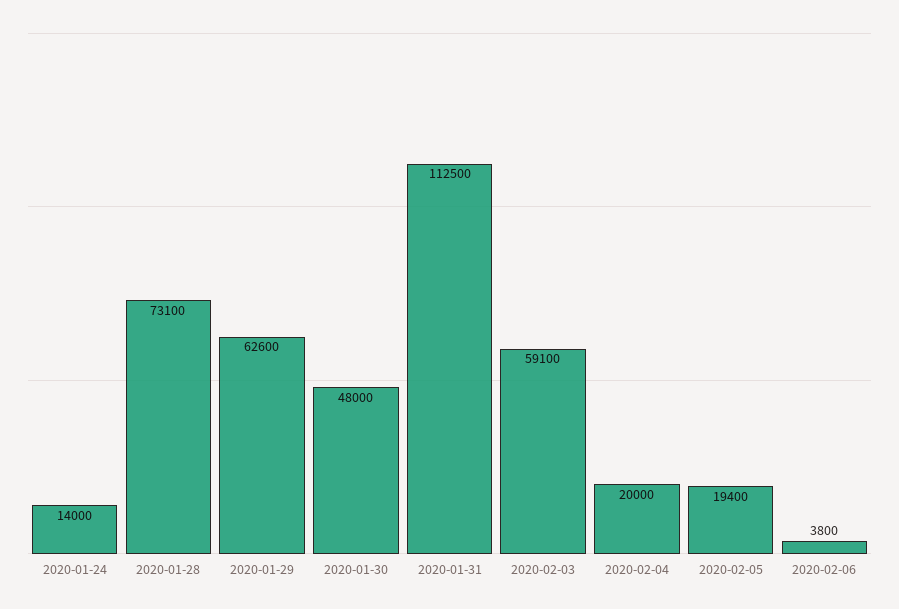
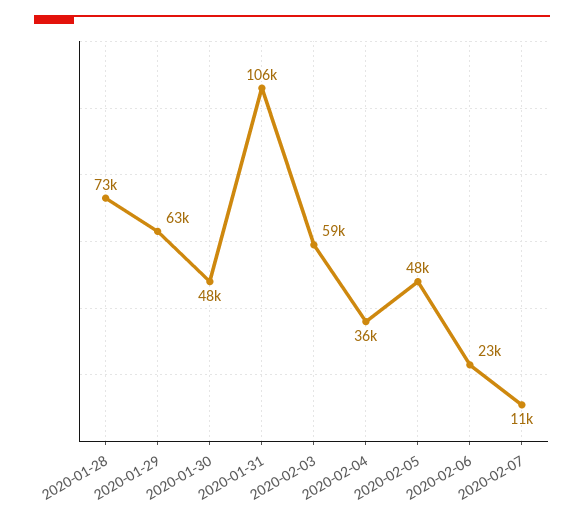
2020-01-24: 14000 -> none
2020-01-31: 112500 -> 106000
2020-02-04: 20000 -> 36000
2020-02-05: 19400 -> 48000
2020-02-06: 3800 -> 23000
2020-02-07: none -> 11000

